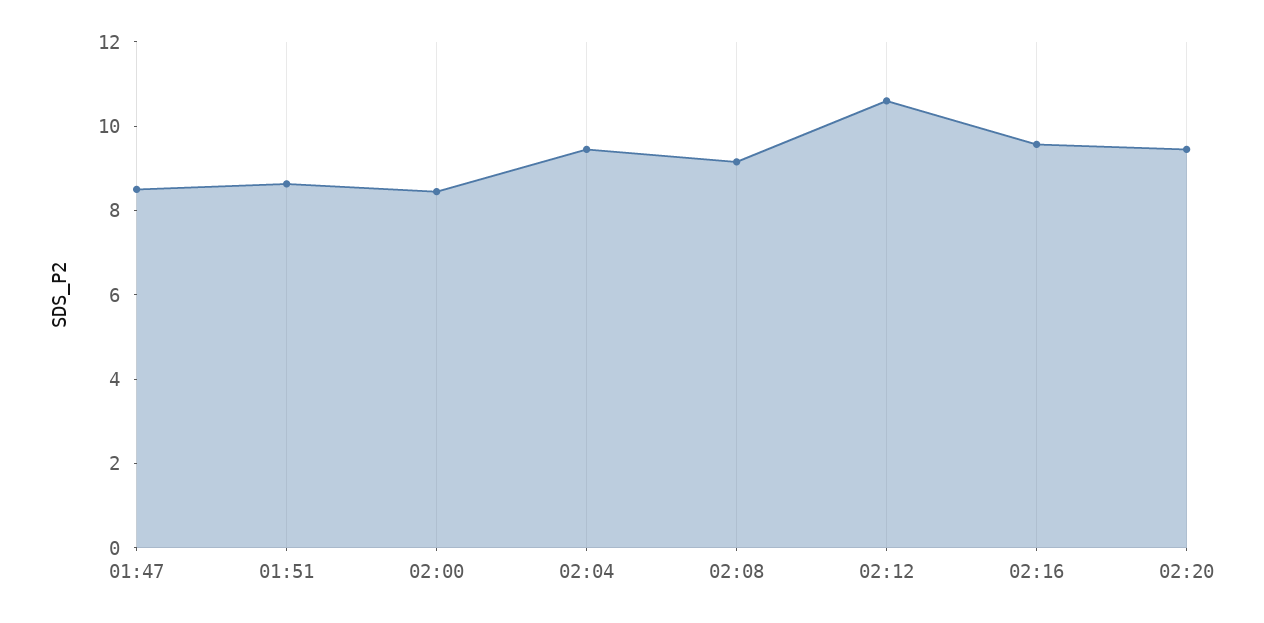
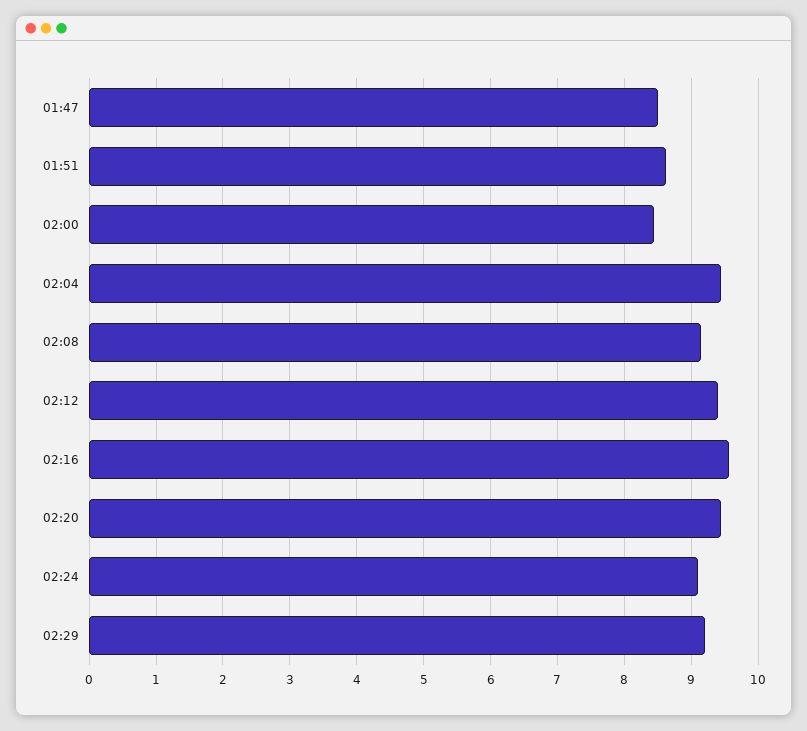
02:12: 10.5 -> 9.4
02:24: none -> 9.1
02:29: none -> 9.2

